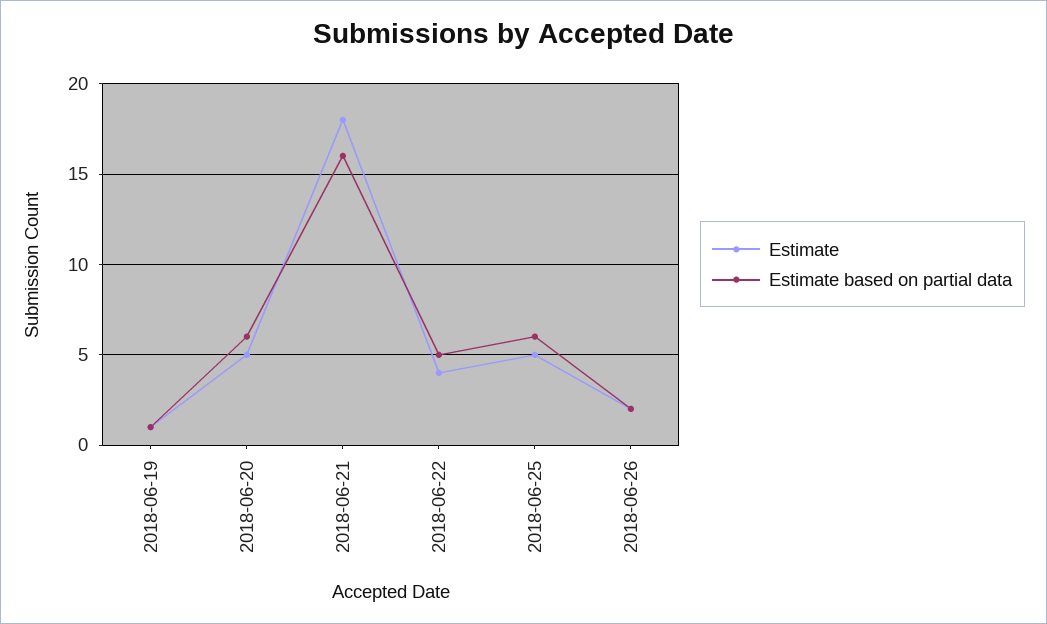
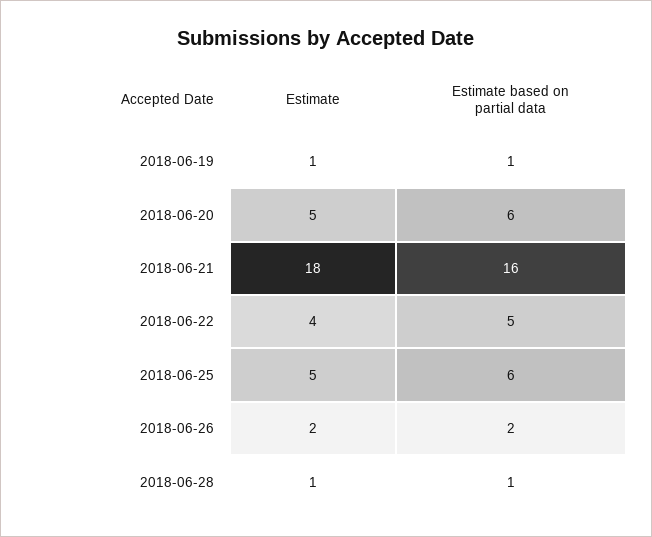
Estimate, 2018-06-28: none -> 1
Estimate based on partial data, 2018-06-28: none -> 1

